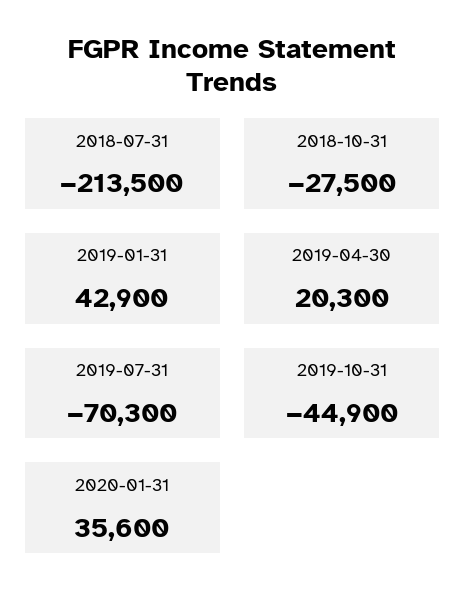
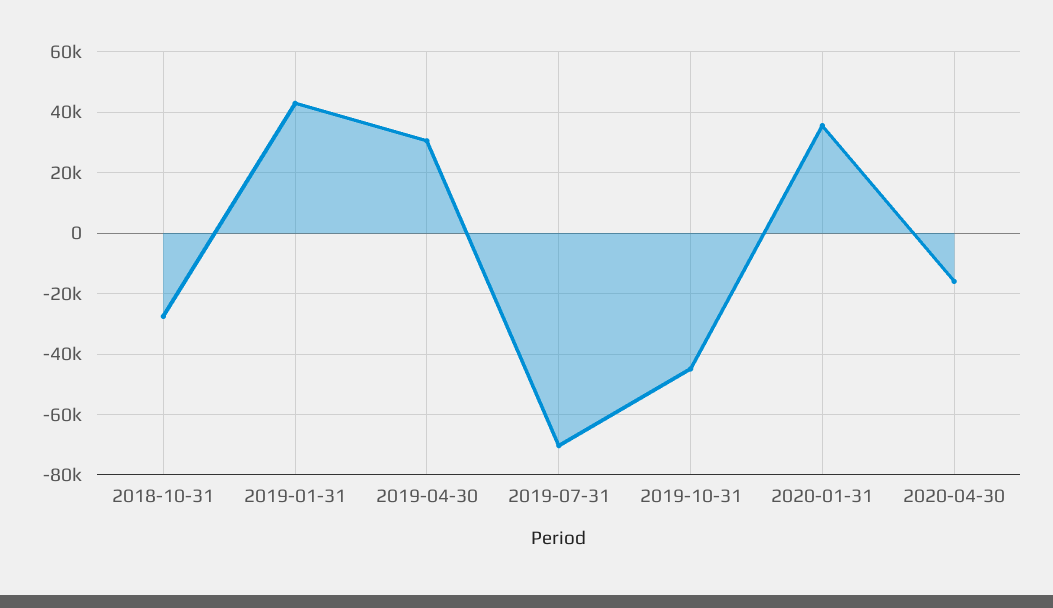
2018-07-31: -213500 -> none
2019-04-30: 20300 -> 30000
2020-04-30: none -> -16000

